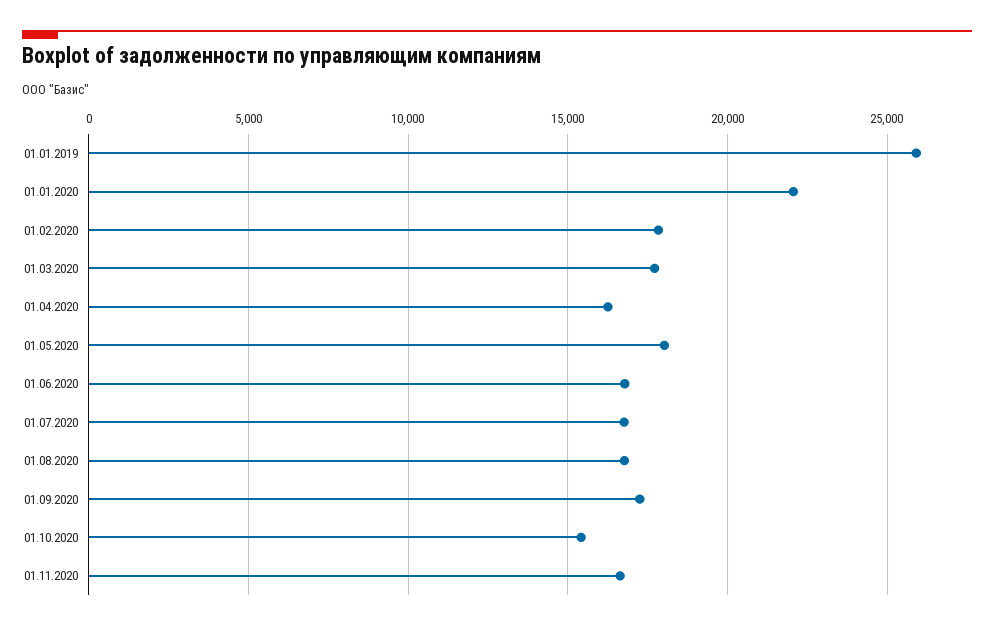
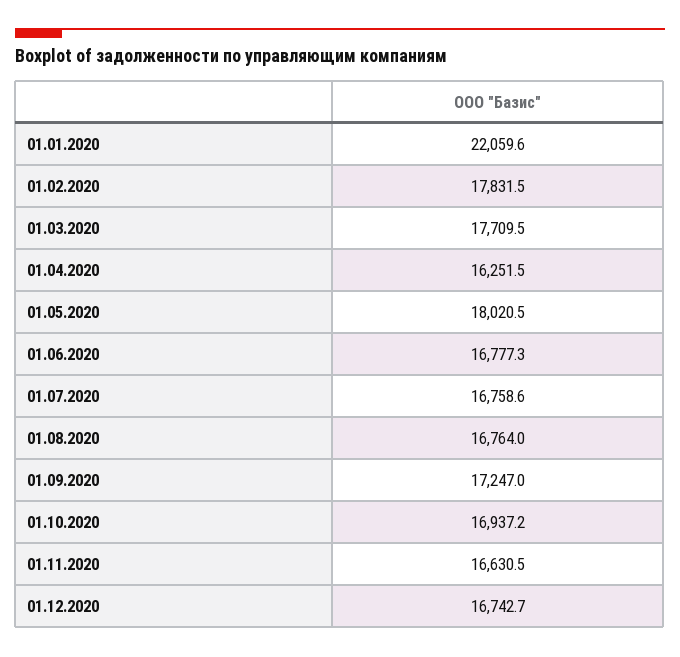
01.01.2019: 26000 -> none
01.10.2020: 15500 -> 16937.2
01.12.2020: none -> 16742.7

